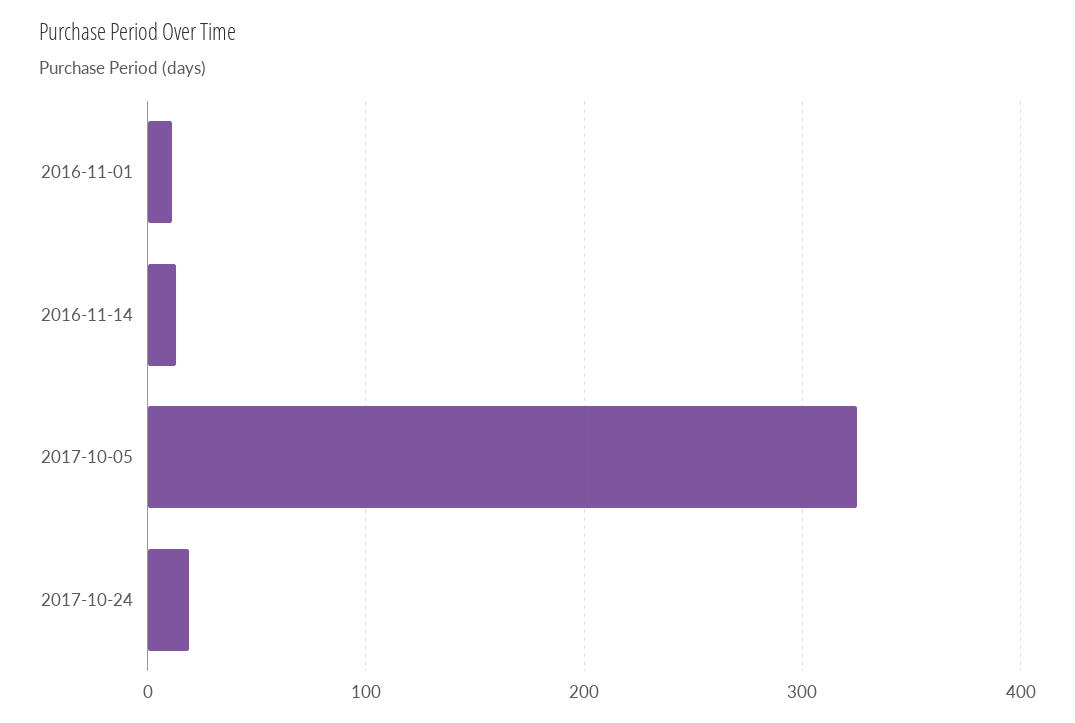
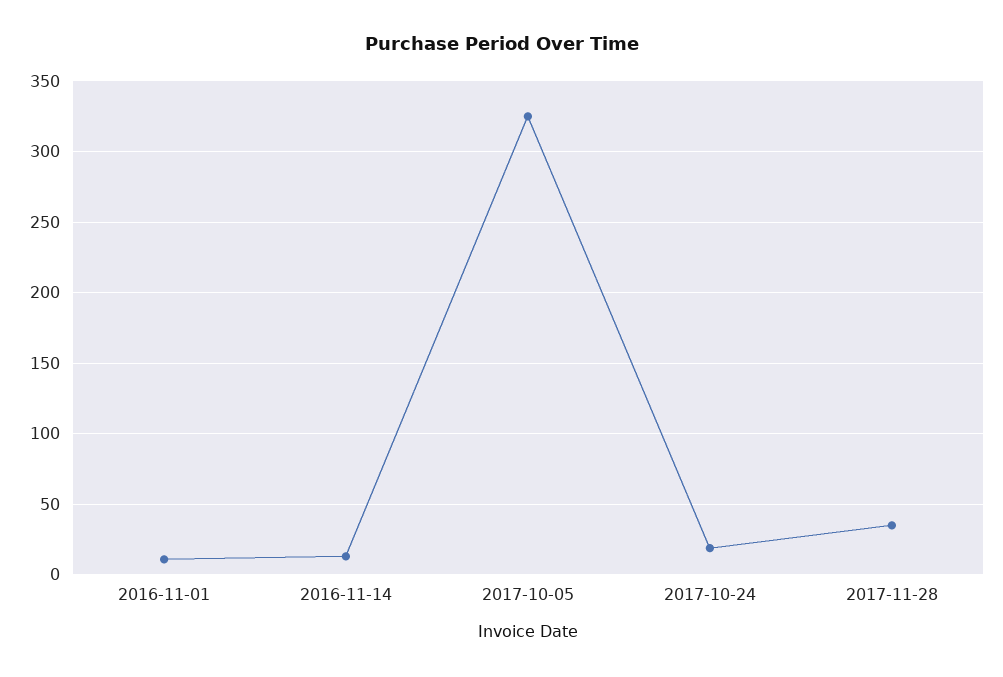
2017-11-28: none -> 35

